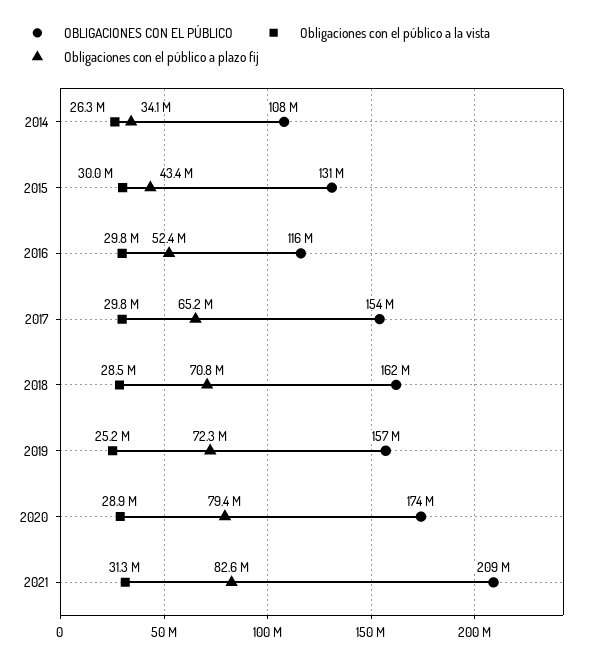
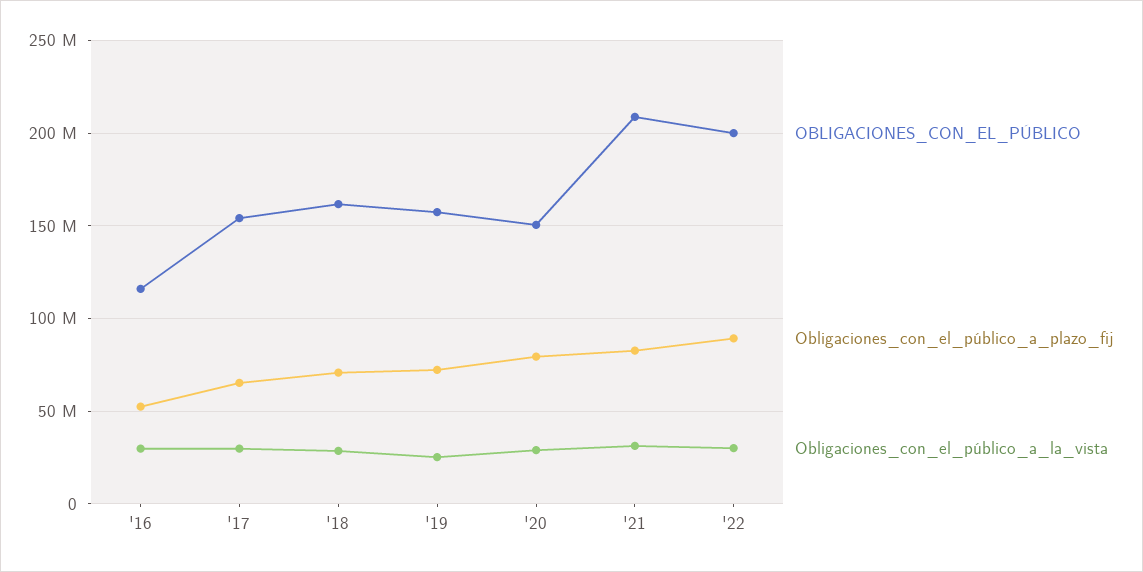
OBLIGACIONES CON EL PÚBLICO, 2014: 108000000 -> none
Obligaciones con el público a la vista, 2014: 26300000 -> none
Obligaciones con el público a plazo fij, 2014: 34100000 -> none
OBLIGACIONES CON EL PÚBLICO, 2015: 131000000 -> none
Obligaciones con el público a la vista, 2015: 30000000 -> none
Obligaciones con el público a plazo fij, 2015: 43400000 -> none
OBLIGACIONES CON EL PÚBLICO, 2020: 174000000 -> 150000000
OBLIGACIONES CON EL PÚBLICO, '22: none -> 200000000
Obligaciones con el público a plazo fij, '22: none -> 90000000
Obligaciones con el público a la vista, '22: none -> 30000000

